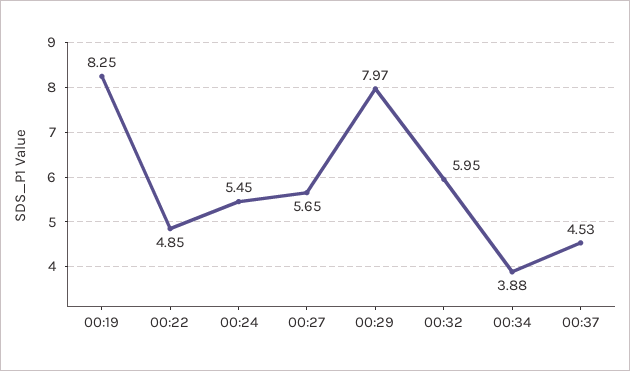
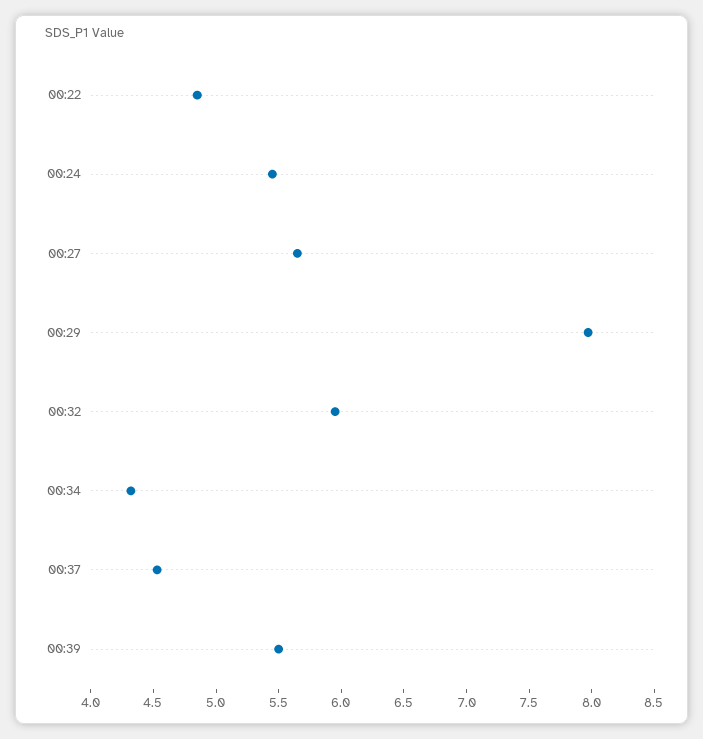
00:19: 8.25 -> none
00:34: 3.88 -> 4.3
00:39: none -> 5.5

